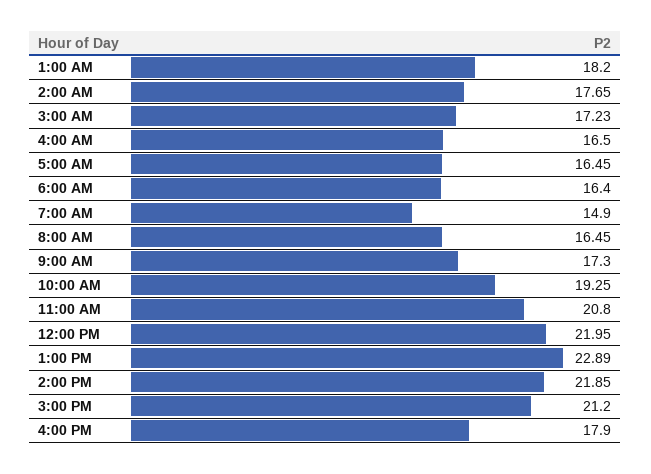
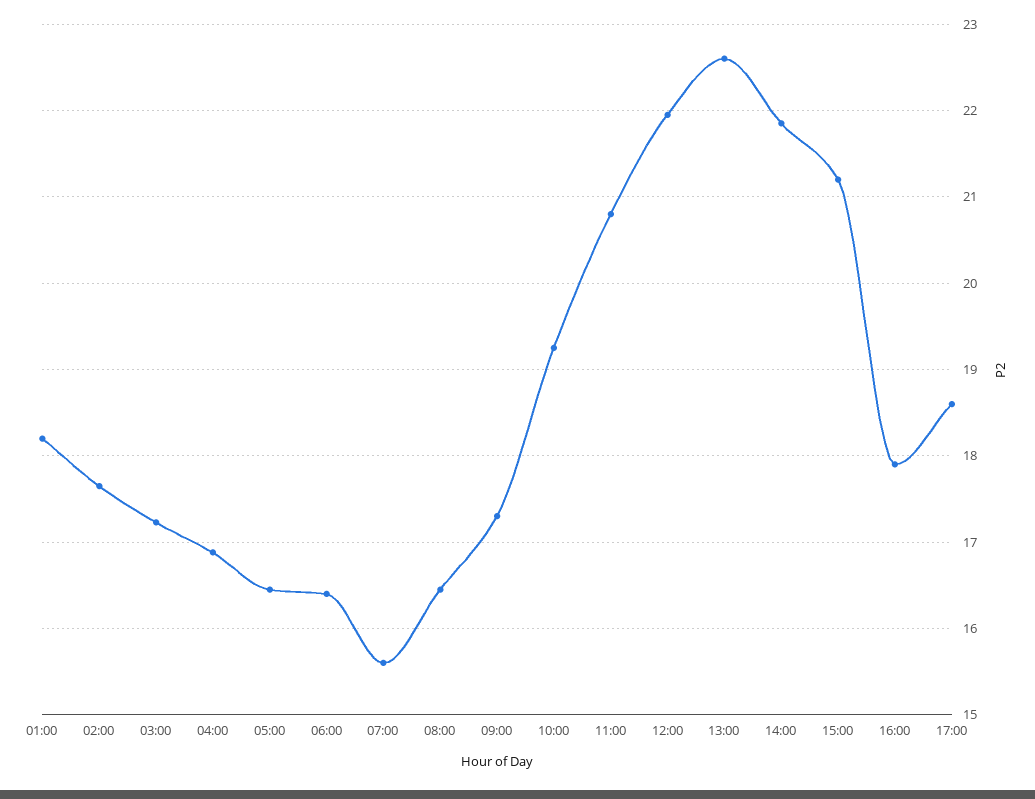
4:00 AM: 16.5 -> 16.9
7:00 AM: 14.9 -> 15.6
1:00 PM: 22.89 -> 22.6
17:00: none -> 18.6

